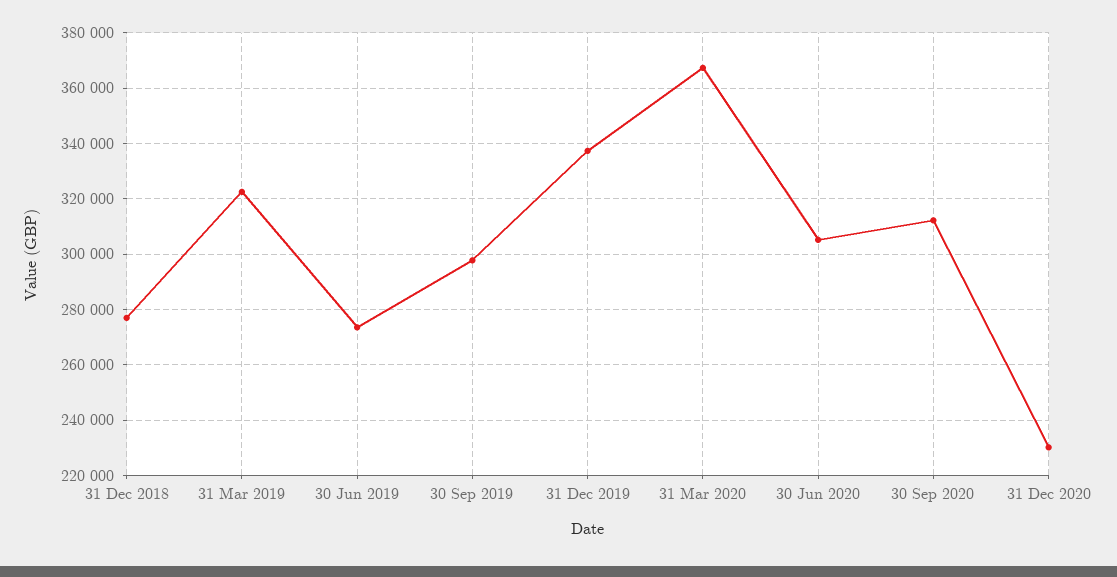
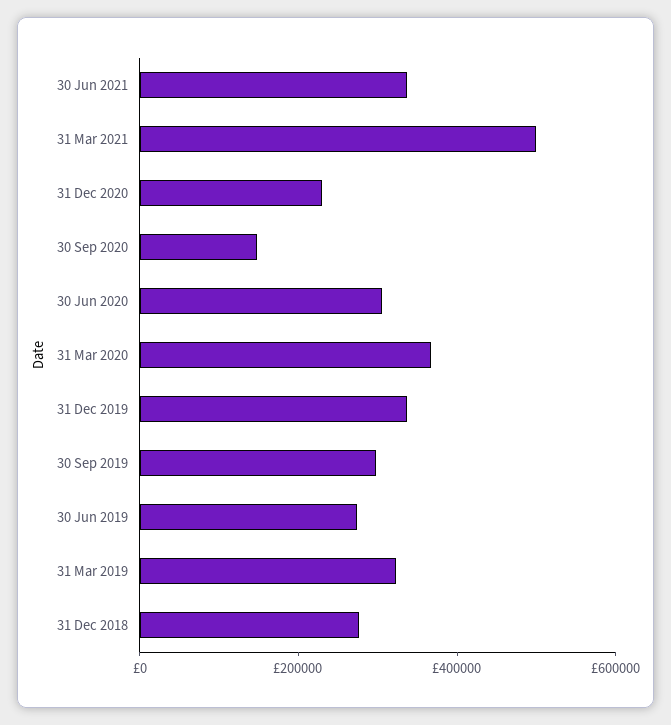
30 Sep 2020: 312500 -> 150000
30 Jun 2021: none -> 350000
31 Mar 2021: none -> 500000

